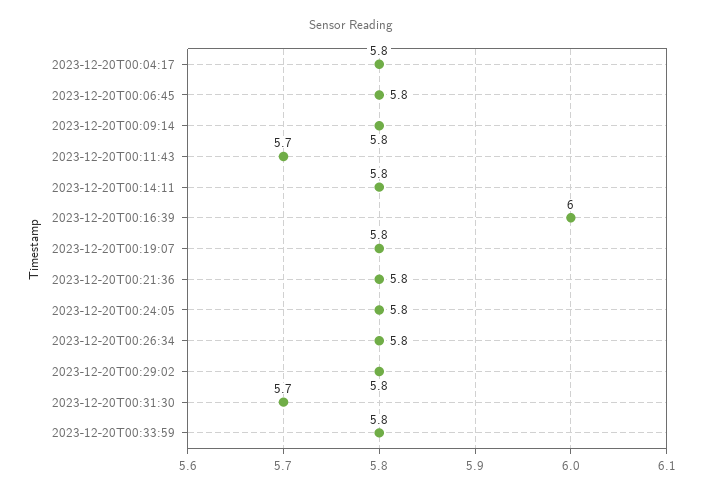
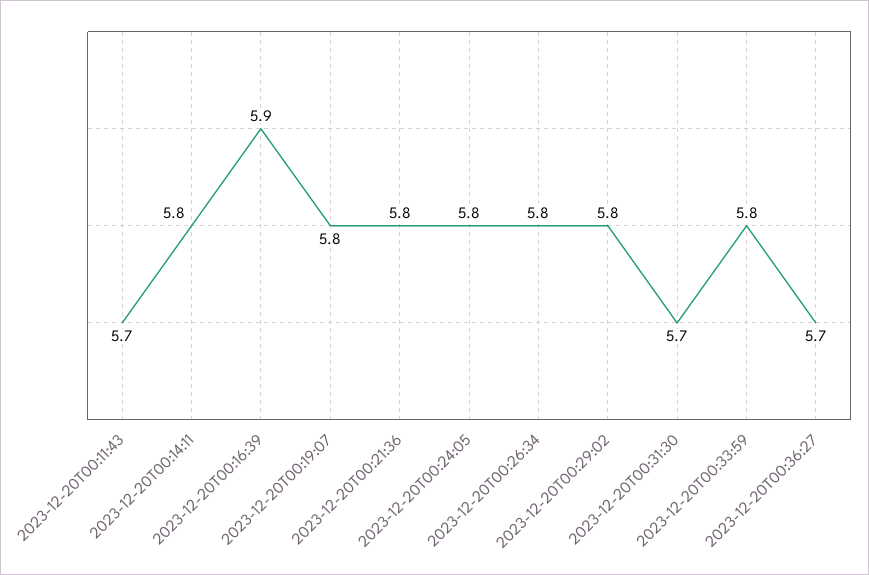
2023-12-20T00:04:17: 5.8 -> none
2023-12-20T00:06:45: 5.8 -> none
2023-12-20T00:09:14: 5.8 -> none
2023-12-20T00:16:39: 6 -> 5.9
2023-12-20T00:36:27: none -> 5.7

